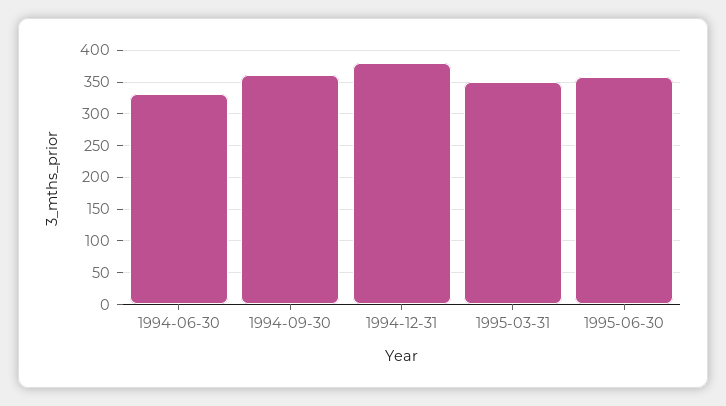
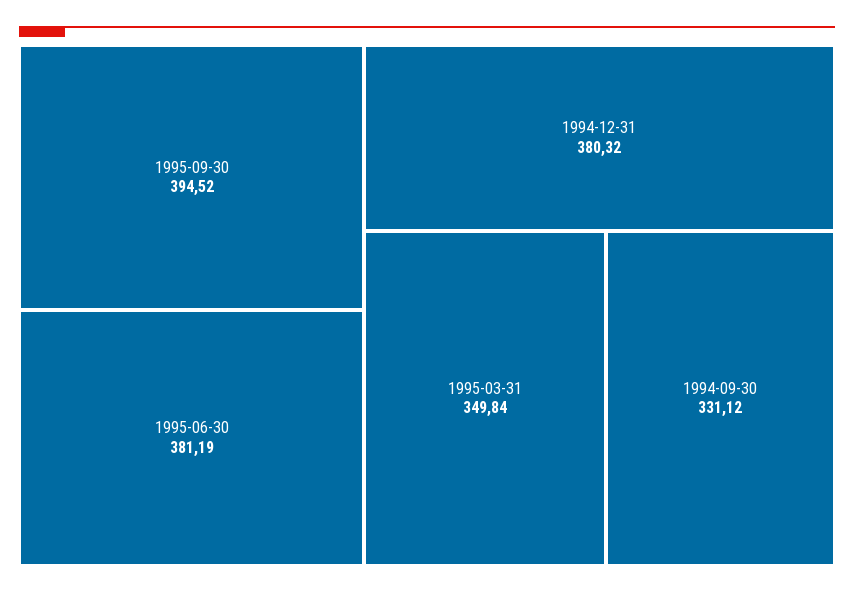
1994-06-30: 330 -> none
1994-09-30: 360 -> 331.12
1995-06-30: 360 -> 381.19
1995-09-30: none -> 394.52

